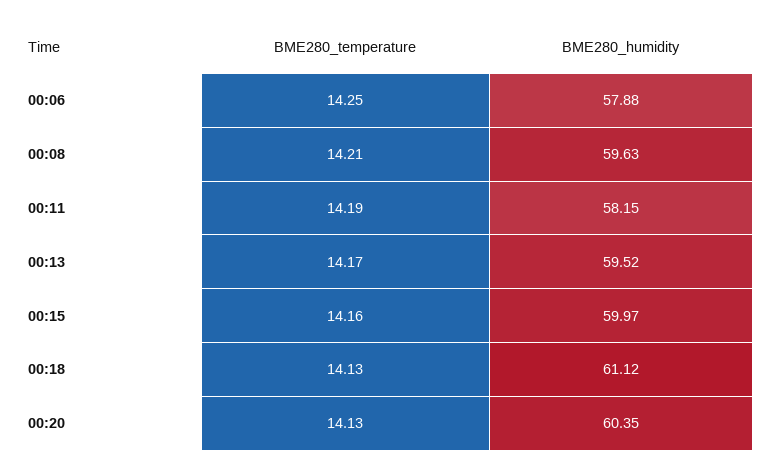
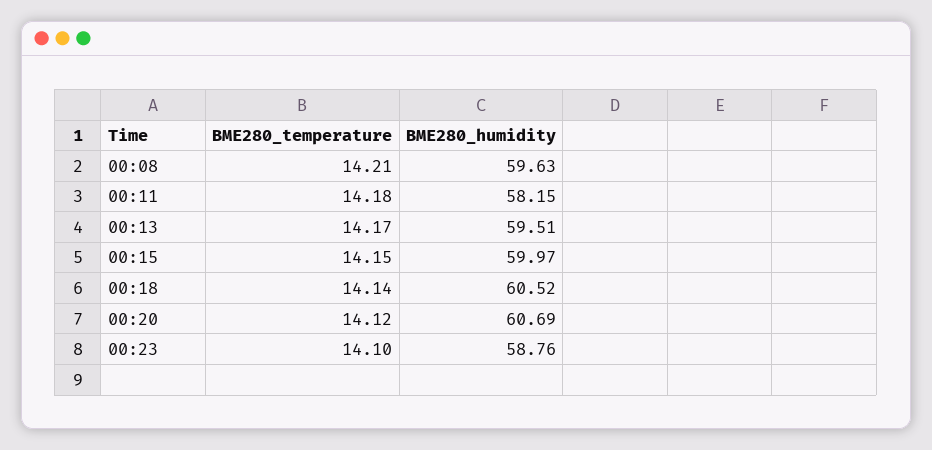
BME280_temperature, 00:06: 14.25 -> none
BME280_humidity, 00:06: 57.88 -> none
BME280_temperature, 00:11: 14.19 -> 14.18
BME280_humidity, 00:13: 59.52 -> 59.51
BME280_temperature, 00:15: 14.16 -> 14.15
BME280_temperature, 00:18: 14.13 -> 14.14
BME280_humidity, 00:18: 61.12 -> 60.52
BME280_temperature, 00:20: 14.13 -> 14.12
BME280_humidity, 00:20: 60.35 -> 60.69
BME280_temperature, 00:23: none -> 14.1
BME280_humidity, 00:23: none -> 58.76

